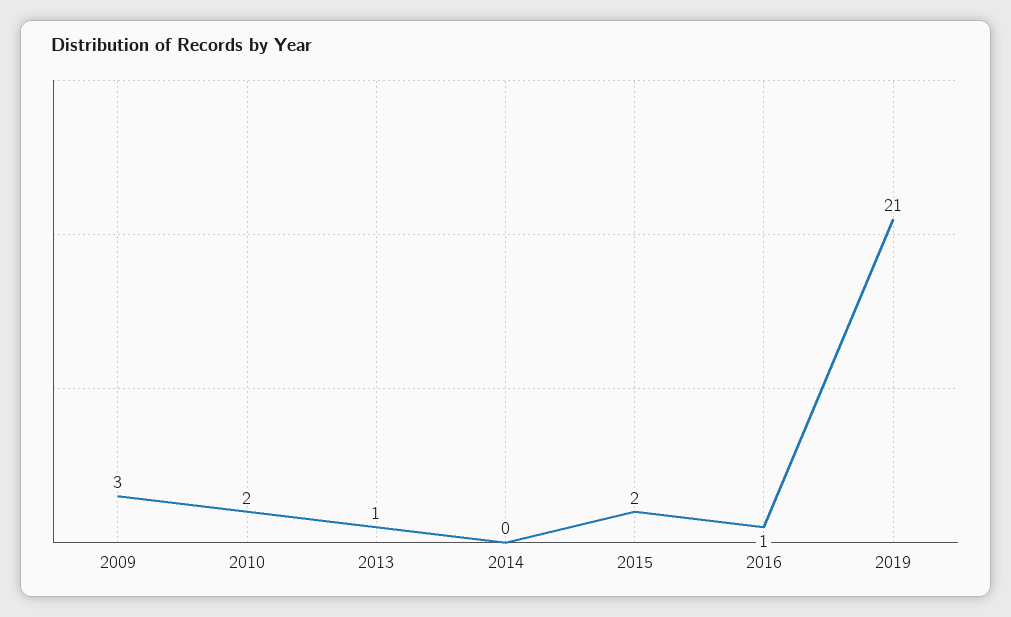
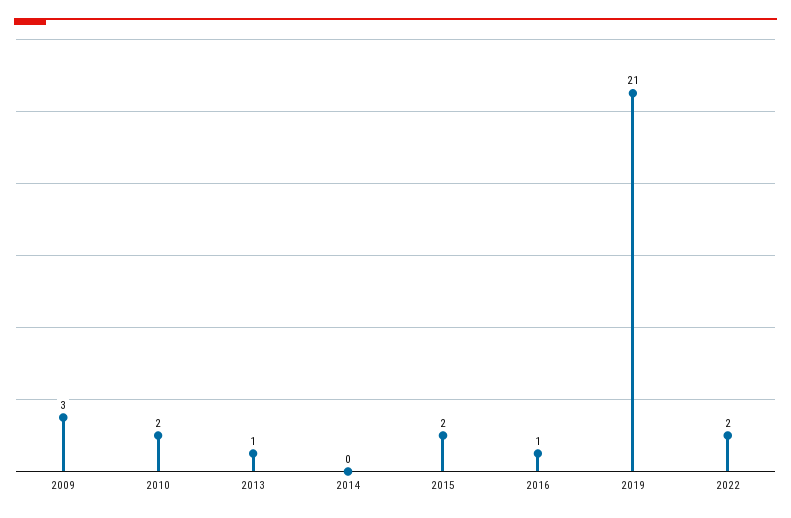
2022: none -> 2

